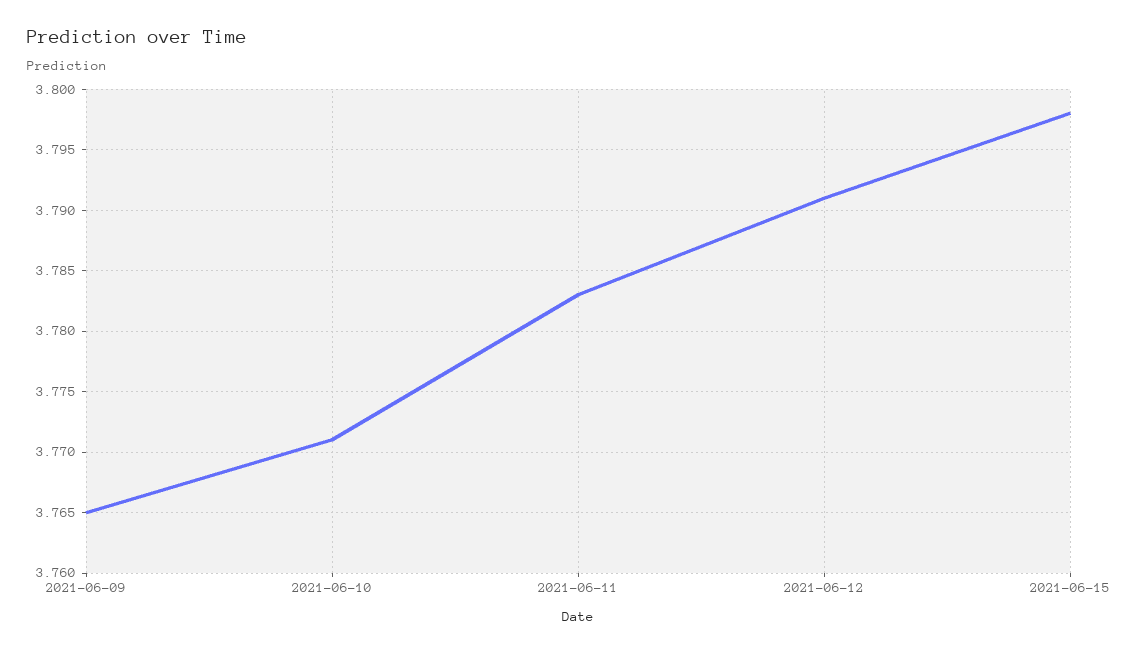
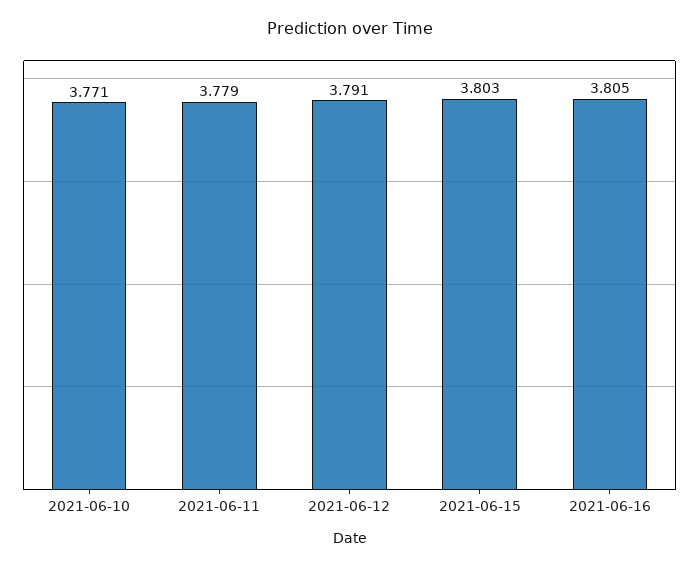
2021-06-09: 3.765 -> none
2021-06-11: 3.783 -> 3.779
2021-06-15: 3.798 -> 3.803
2021-06-16: none -> 3.805

